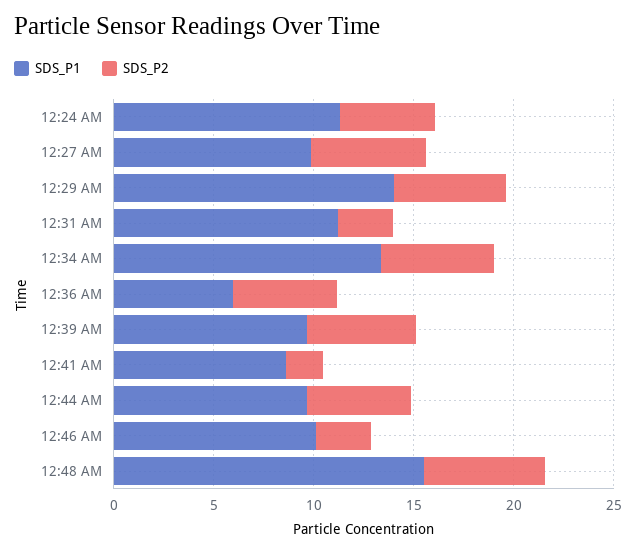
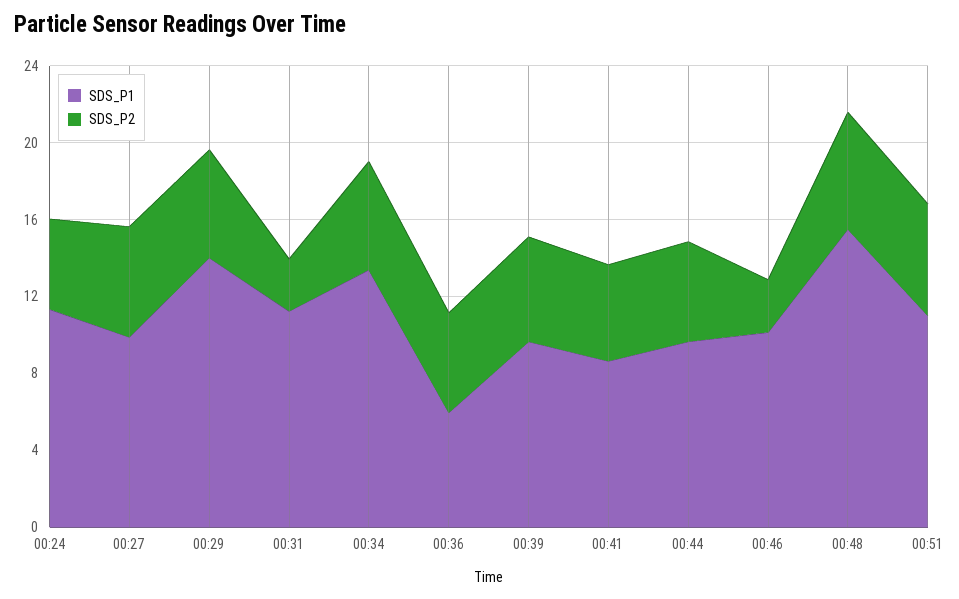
SDS_P2, 12:41 AM: 2 -> 5
SDS_P1, 00:51: none -> 11
SDS_P2, 00:51: none -> 6

